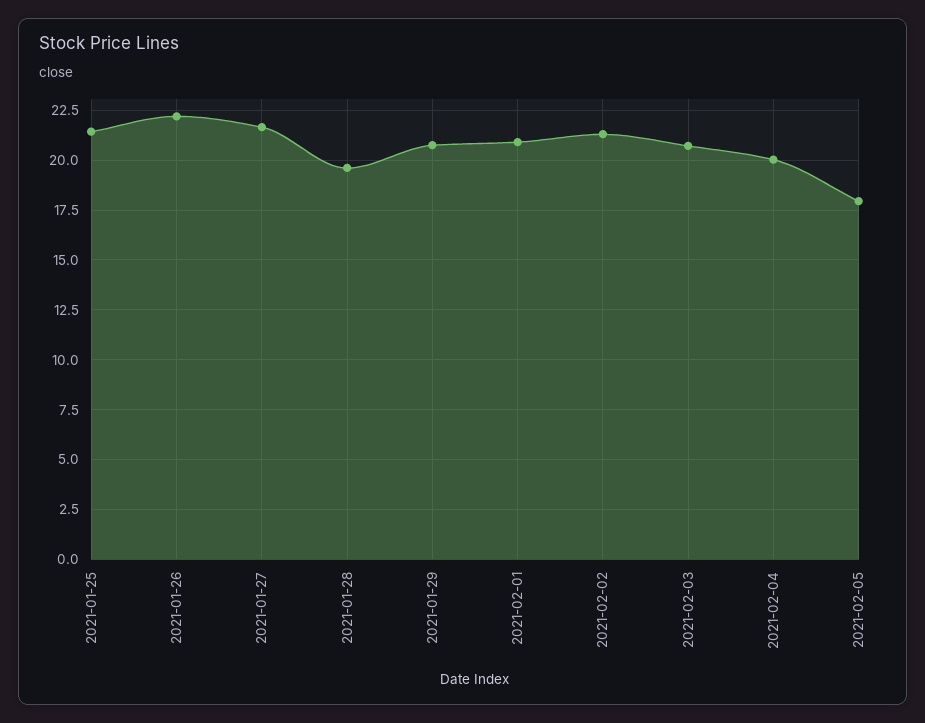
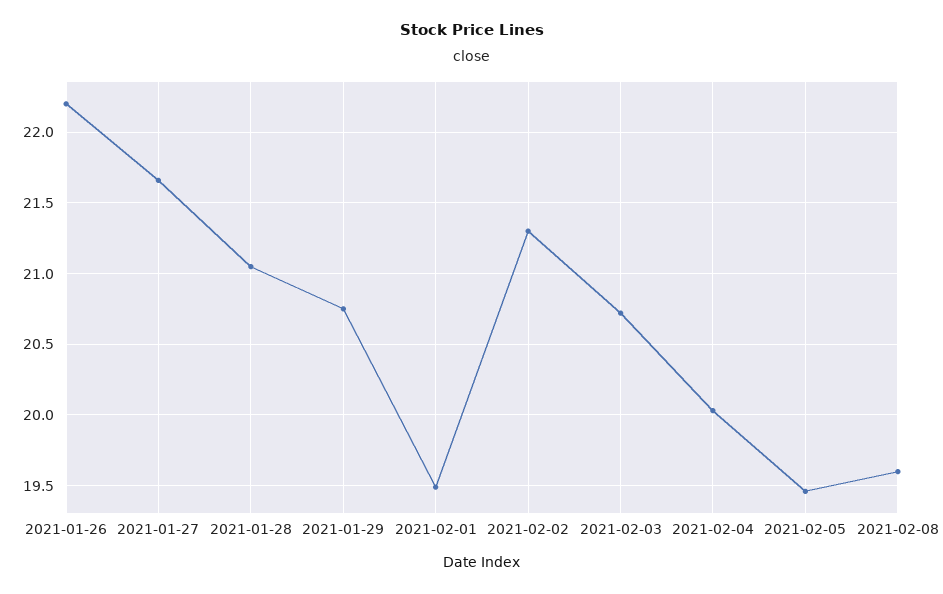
2021-01-25: 21.5 -> none
2021-01-28: 19.5 -> 21.05
2021-02-01: 21 -> 19.5
2021-02-05: 18 -> 19.45
2021-02-08: none -> 19.6

